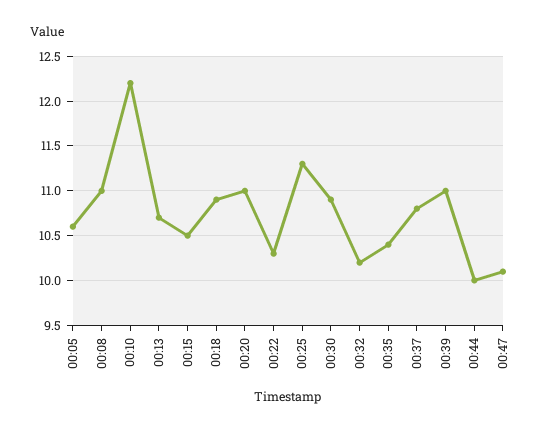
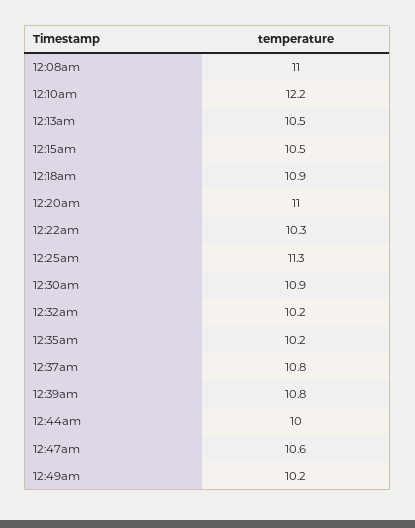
00:05: 10.6 -> none
00:13: 10.7 -> 10.5
00:35: 10.4 -> 10.2
00:39: 11 -> 10.8
00:47: 10.1 -> 10.6
12:49am: none -> 10.2

